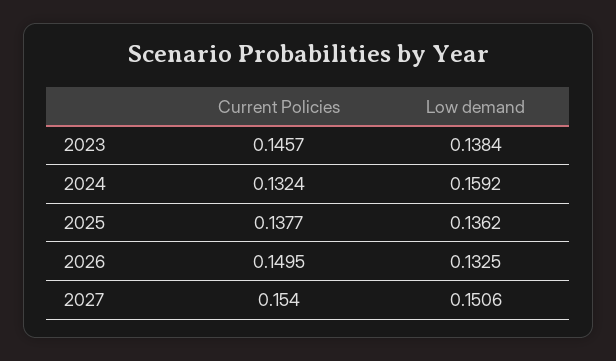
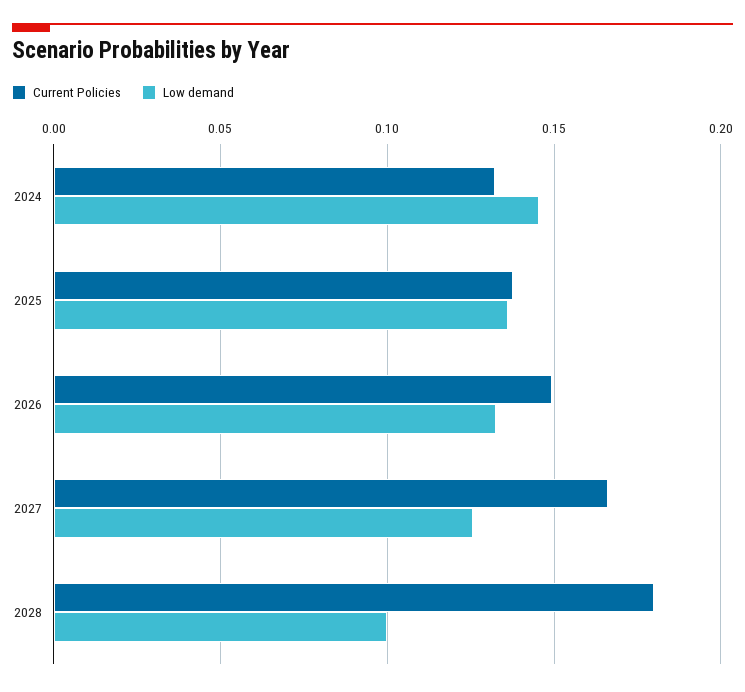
Current Policies, 2023: 0.1457 -> none
Low demand, 2023: 0.1384 -> none
Low demand, 2024: 0.1592 -> 0.145
Current Policies, 2027: 0.154 -> 0.165
Low demand, 2027: 0.1506 -> 0.125
Current Policies, 2028: none -> 0.18
Low demand, 2028: none -> 0.1

